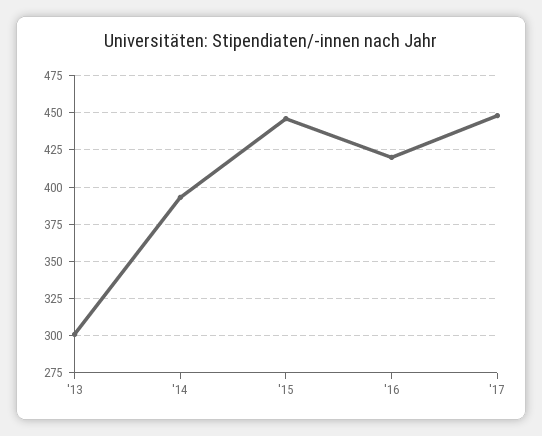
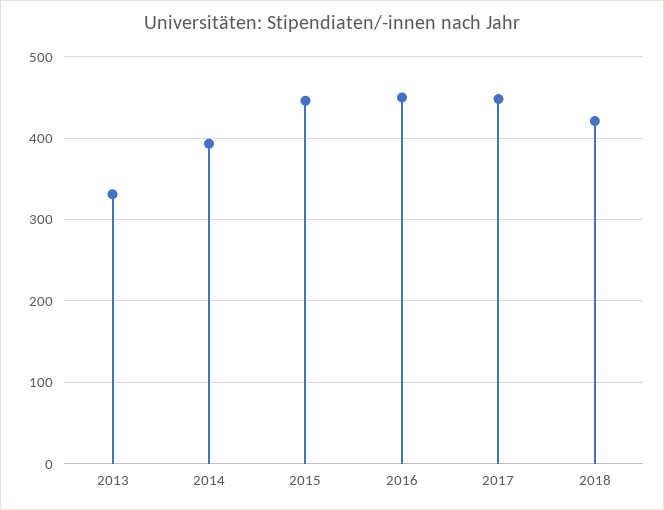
'13: 300 -> 330
'16: 420 -> 450
2018: none -> 420

